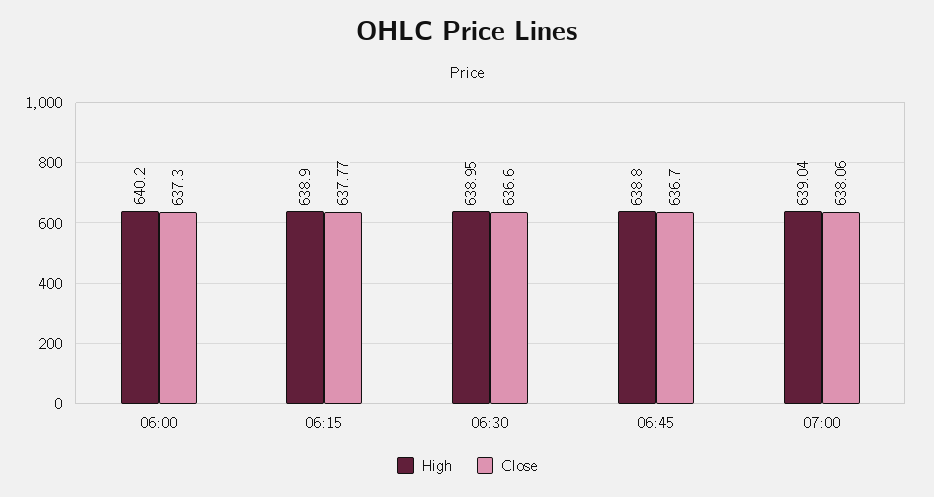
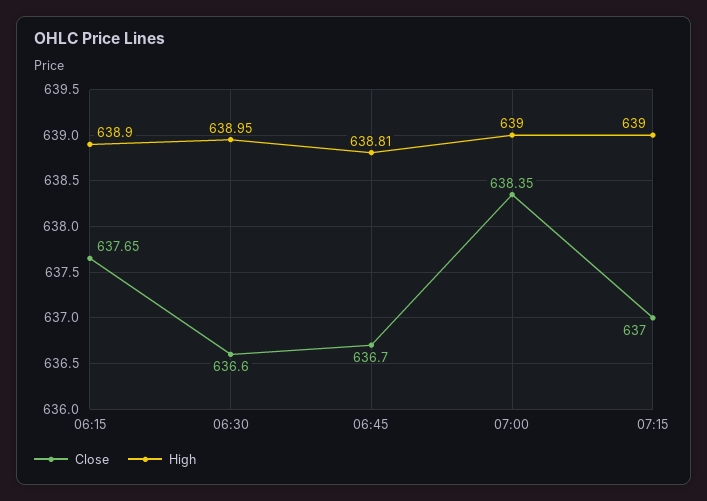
High, 06:00: 640.2 -> none
Close, 06:00: 637.3 -> none
Close, 06:15: 637.77 -> 637.65
High, 06:45: 638.8 -> 638.81
High, 07:00: 639.04 -> 639
Close, 07:00: 638.06 -> 638.35
Close, 07:15: none -> 637
High, 07:15: none -> 639

